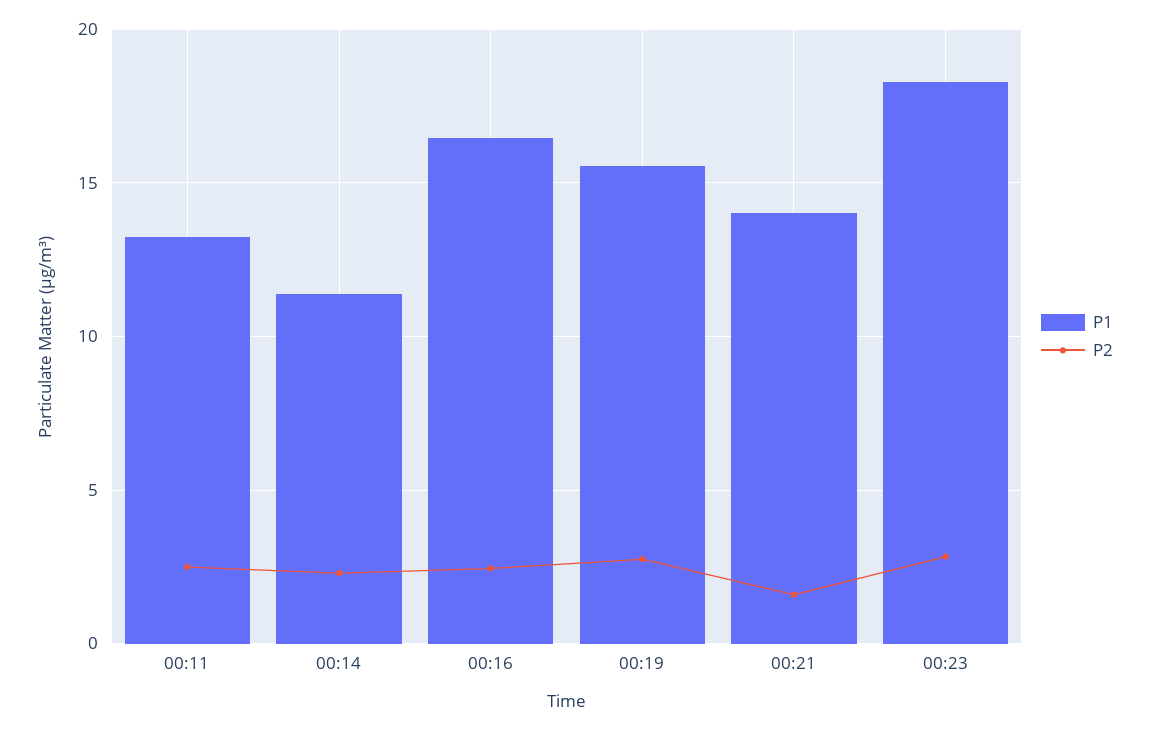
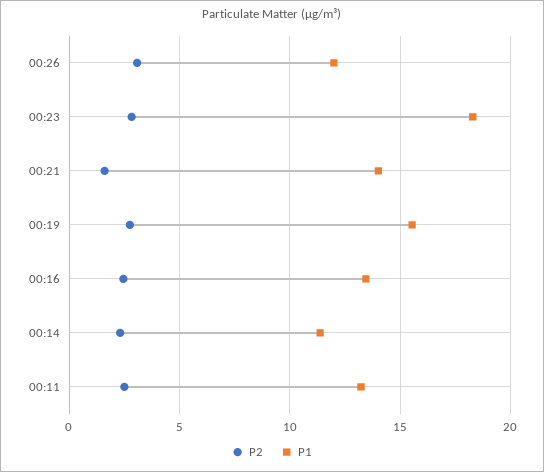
P1, 00:16: 16.5 -> 13.5
P2, 00:26: none -> 3
P1, 00:26: none -> 12

